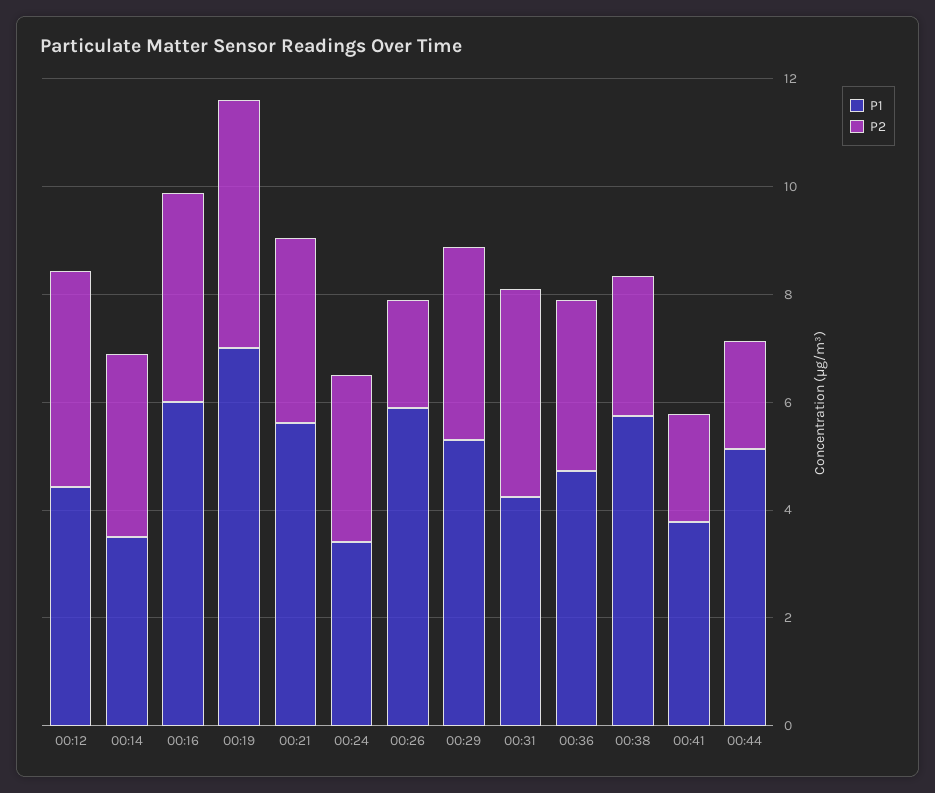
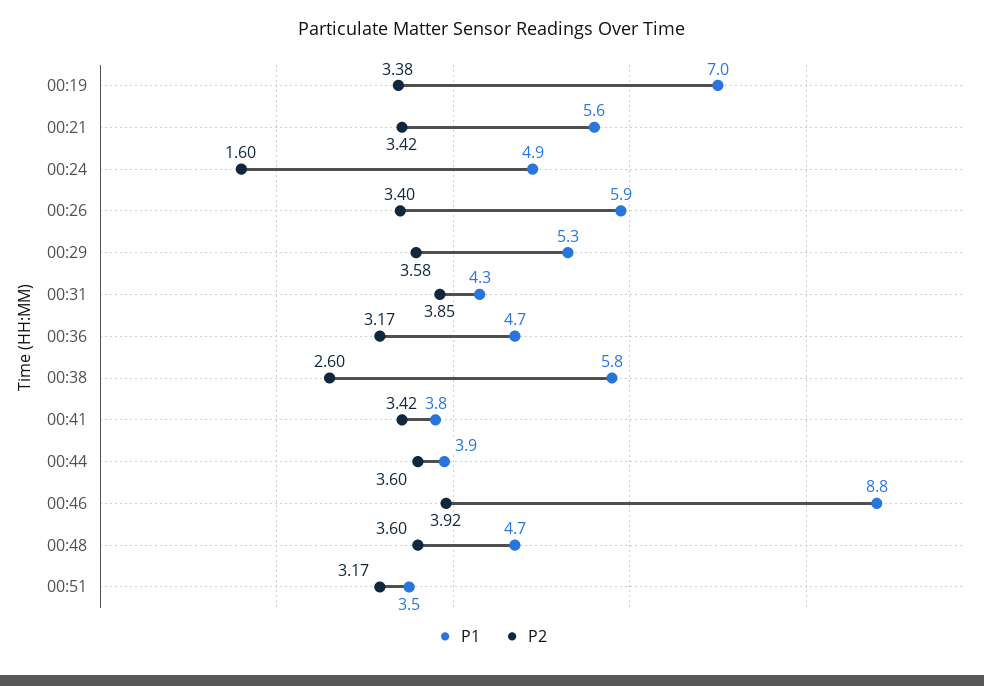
P1, 00:12: 4.5 -> none
P2, 00:12: 4 -> none
P1, 00:14: 3.5 -> none
P2, 00:14: 3.5 -> none
P1, 00:16: 6 -> none
P2, 00:16: 4 -> none
P2, 00:19: 4.5 -> 3.38
P1, 00:24: 3.5 -> 4.9
P2, 00:24: 3 -> 1.6
P2, 00:26: 2 -> 3.4
P2, 00:41: 2 -> 3.42
P1, 00:44: 5 -> 3.9
P2, 00:44: 2 -> 3.6
P1, 00:46: none -> 8.8
P2, 00:46: none -> 3.92
P1, 00:48: none -> 4.7
P2, 00:48: none -> 3.6
P1, 00:51: none -> 3.5
P2, 00:51: none -> 3.17

